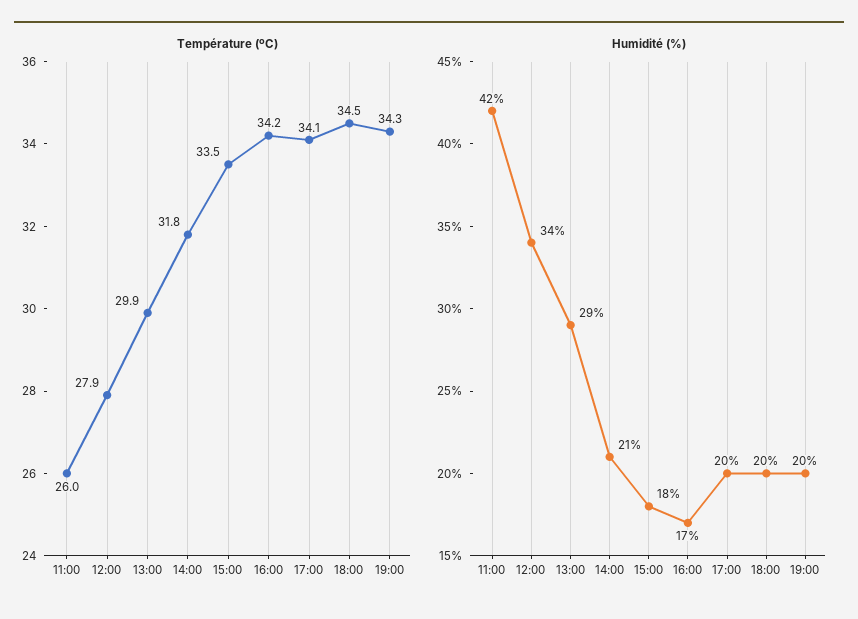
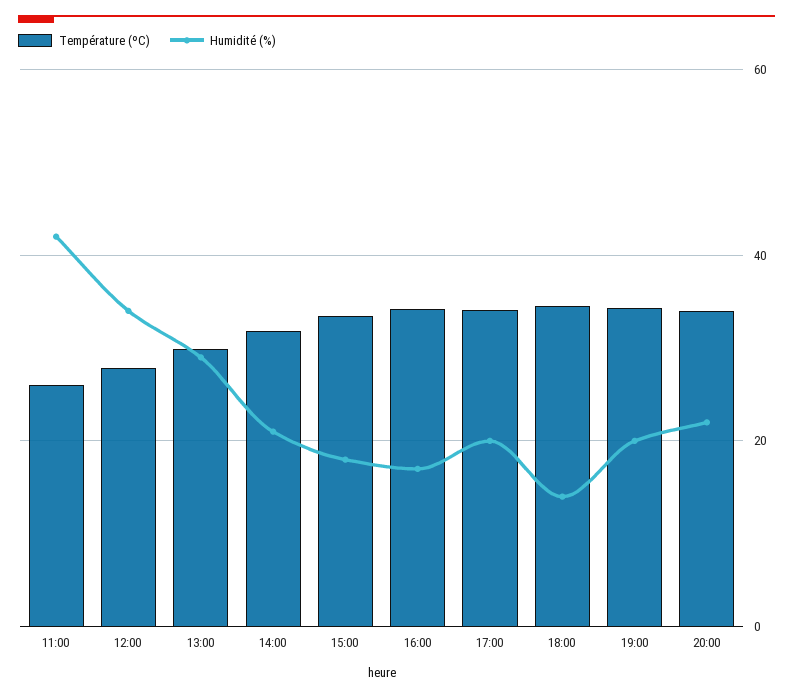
Humidité (%), 18:00: 20 -> 14
Température (ºC), 20:00: none -> 34
Humidité (%), 20:00: none -> 22

